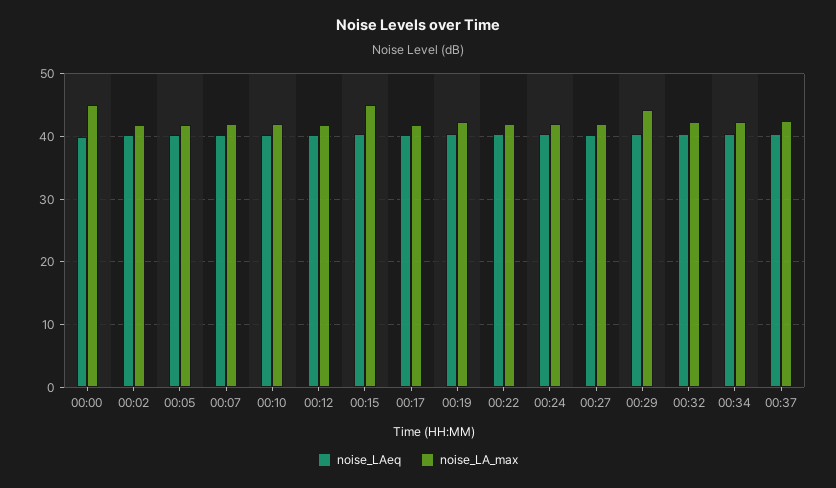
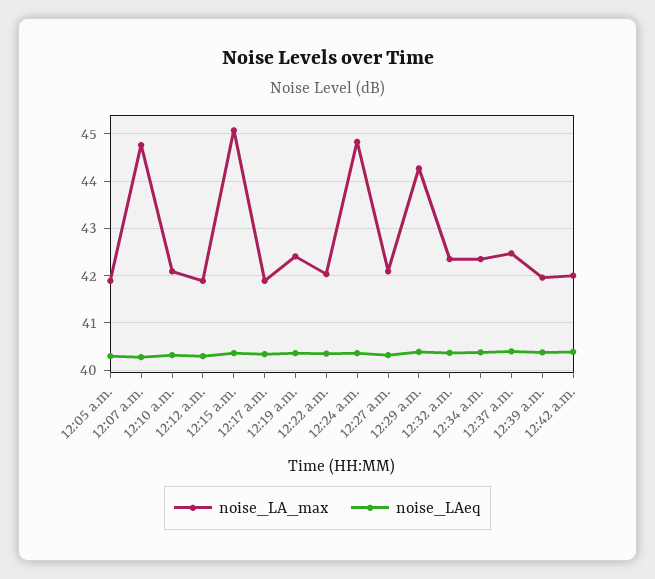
noise_LAeq, 00:00: 40 -> none
noise_LA_max, 00:00: 45 -> none
noise_LAeq, 00:02: 40 -> none
noise_LA_max, 00:02: 42 -> none
noise_LA_max, 00:07: 42 -> 44.8
noise_LA_max, 00:24: 42 -> 44.8
noise_LA_max, 12:39 a.m.: none -> 42
noise_LAeq, 12:39 a.m.: none -> 40.4
noise_LA_max, 12:42 a.m.: none -> 42
noise_LAeq, 12:42 a.m.: none -> 40.4

